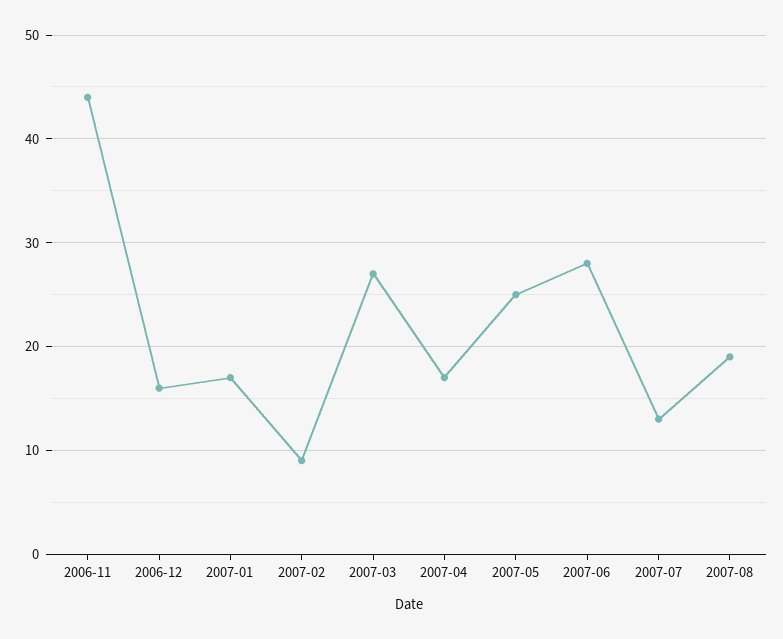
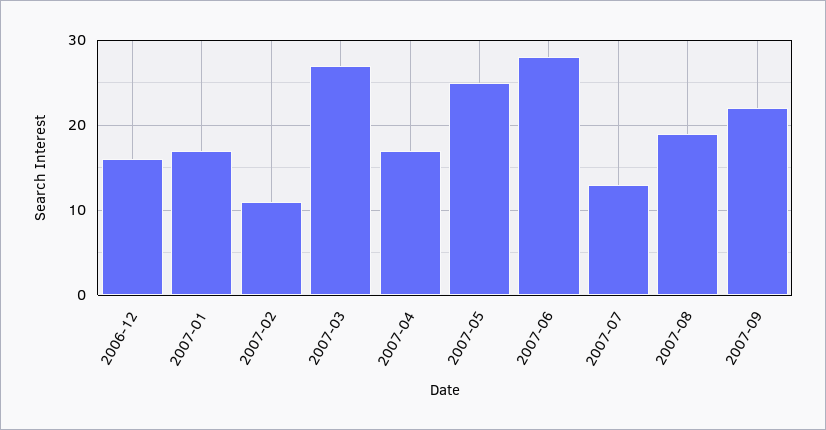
2006-11: 44 -> none
2007-02: 9 -> 11
2007-09: none -> 22

